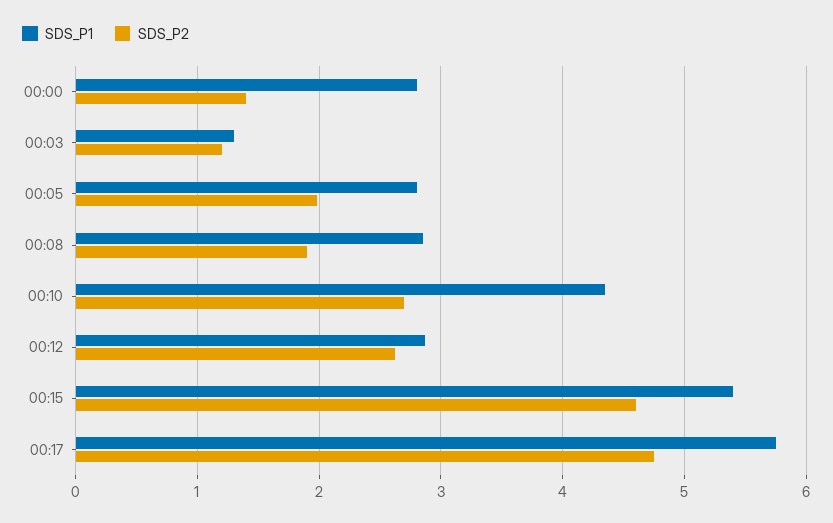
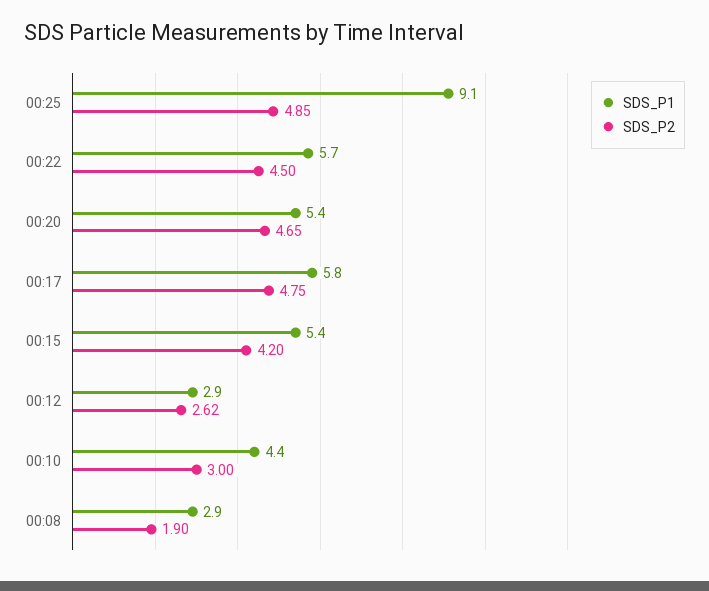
SDS_P1, 00:00: 2.8 -> none
SDS_P2, 00:00: 1.4 -> none
SDS_P1, 00:03: 1.3 -> none
SDS_P2, 00:03: 1.2 -> none
SDS_P1, 00:05: 2.8 -> none
SDS_P2, 00:05: 2 -> none
SDS_P2, 00:10: 2.7 -> 3
SDS_P2, 00:15: 4.6 -> 4.2
SDS_P1, 00:25: none -> 9.1
SDS_P2, 00:25: none -> 4.85
SDS_P1, 00:22: none -> 5.7
SDS_P2, 00:22: none -> 4.5
SDS_P1, 00:20: none -> 5.4
SDS_P2, 00:20: none -> 4.65

